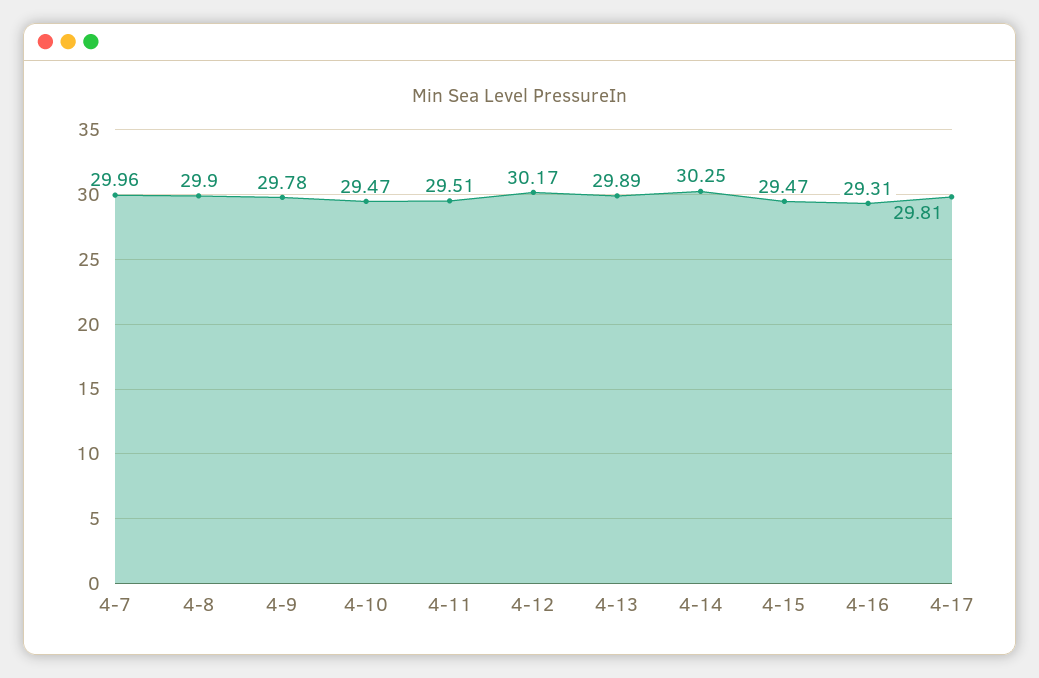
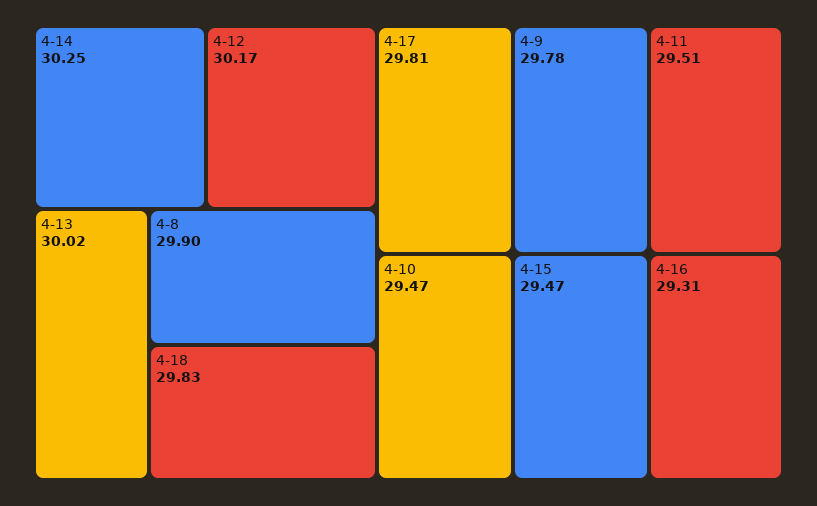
4-7: 29.96 -> none
4-13: 29.89 -> 30.02
4-18: none -> 29.83

